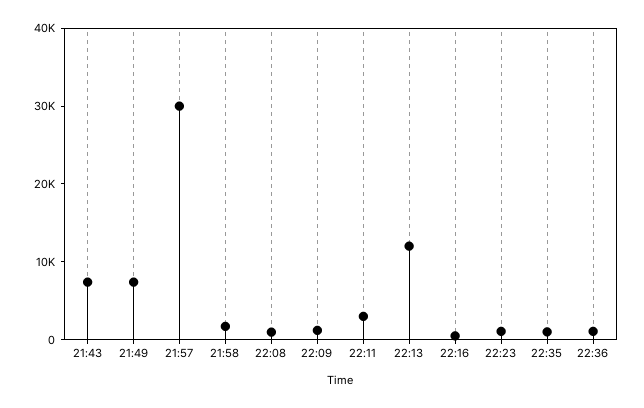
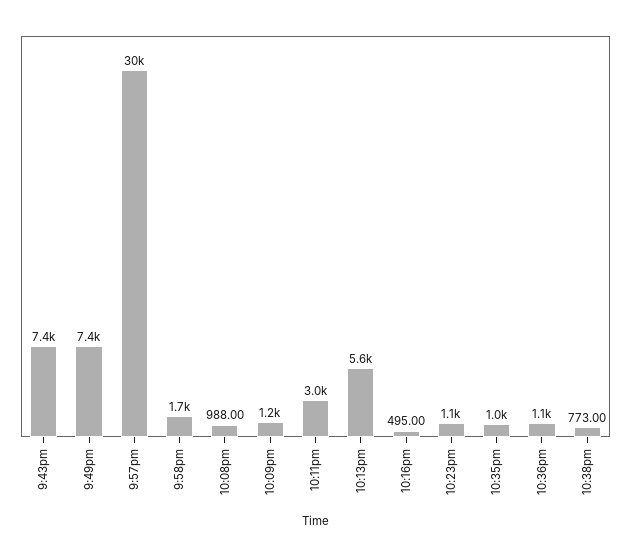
22:13: 12000 -> 5600
10:38pm: none -> 773

